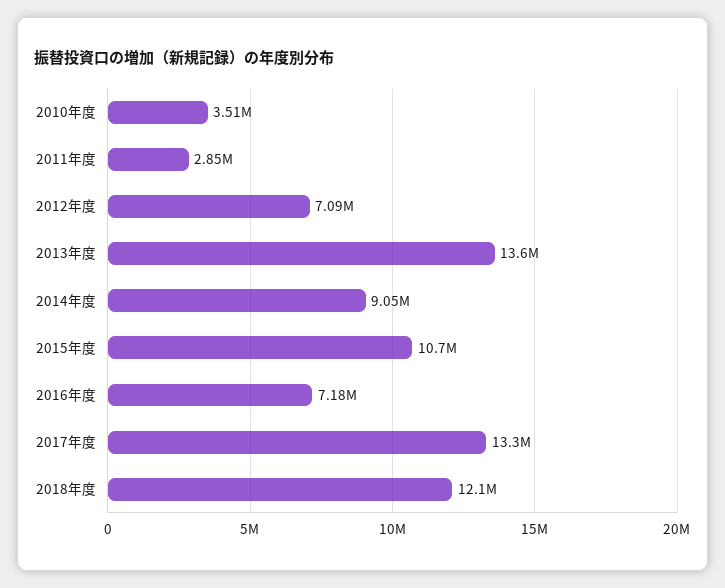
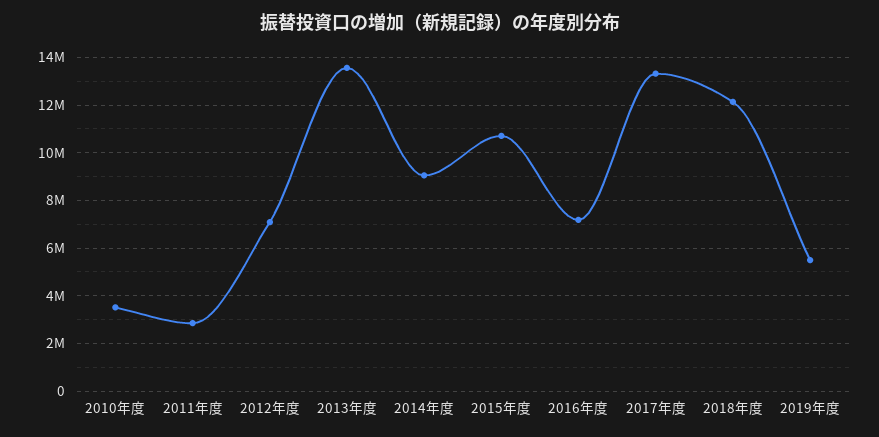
2019年度: none -> 5500000

